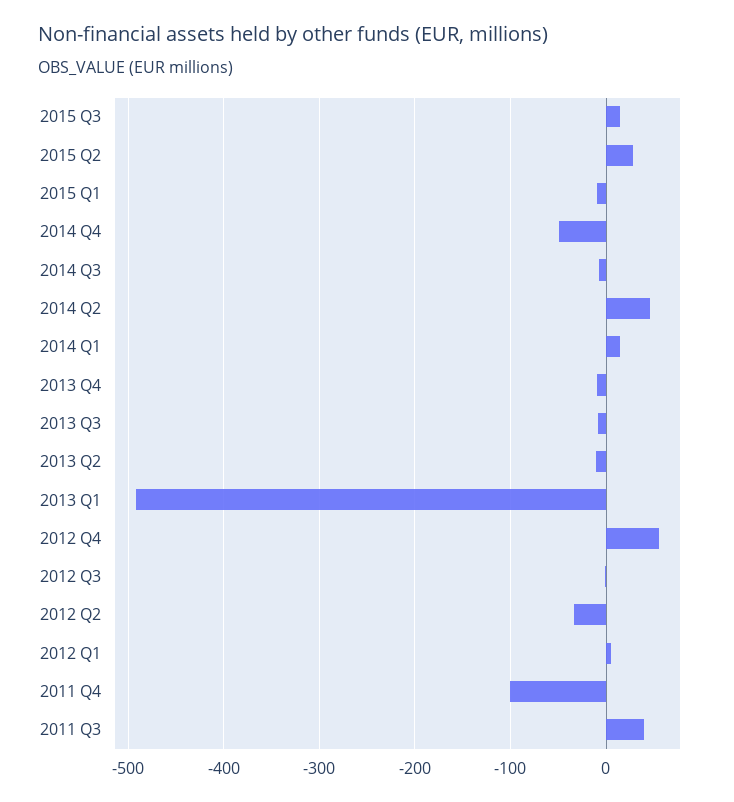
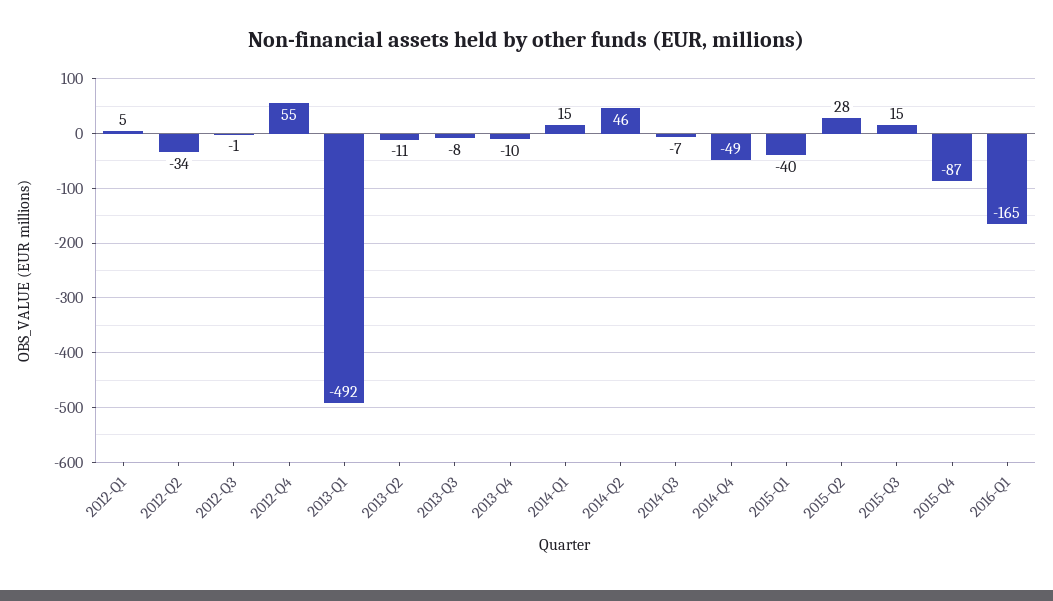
2015 Q1: -10 -> -40
2011 Q4: -100 -> none
2011 Q3: 40 -> none
2015-Q4: none -> -87
2016-Q1: none -> -165

